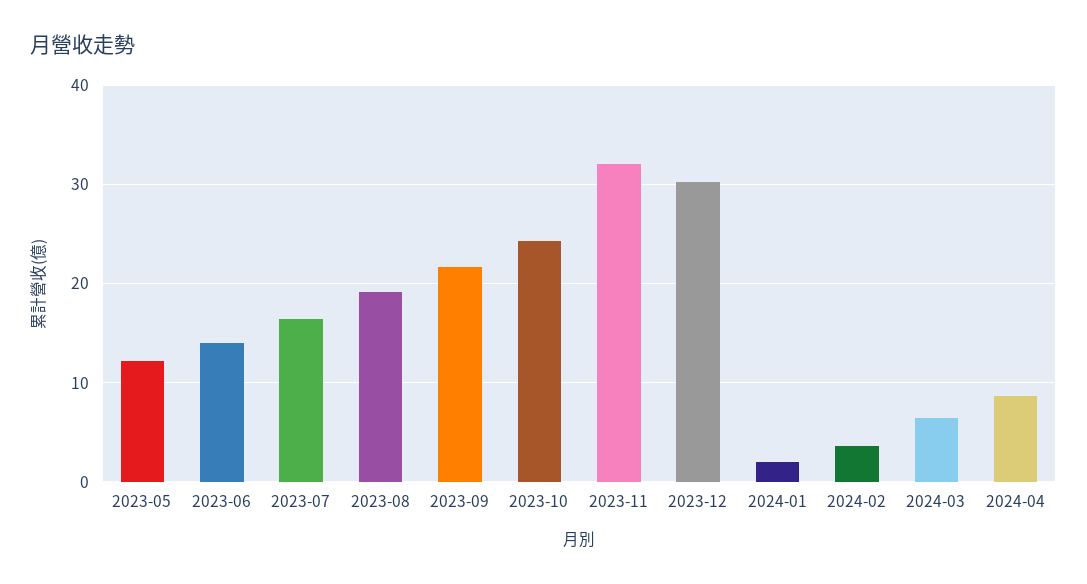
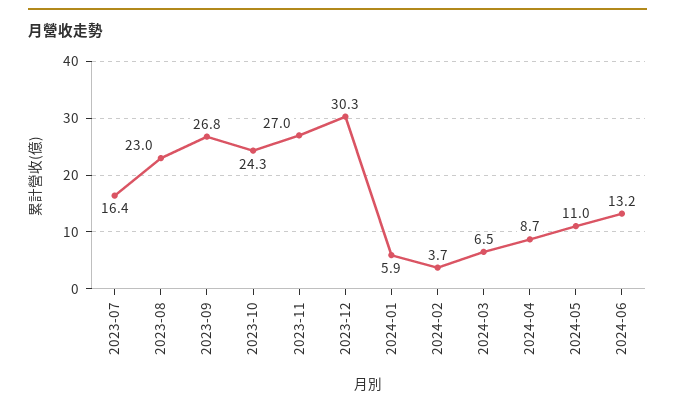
2023-05: 12 -> none
2023-06: 14 -> none
2023-08: 19 -> 23
2023-09: 22 -> 26.8
2023-11: 32 -> 27
2024-01: 2 -> 5.9
2024-05: none -> 11
2024-06: none -> 13.2

